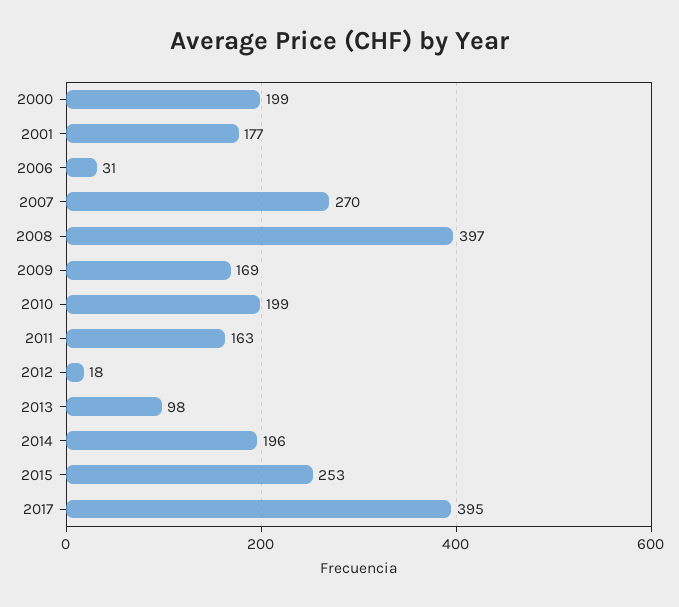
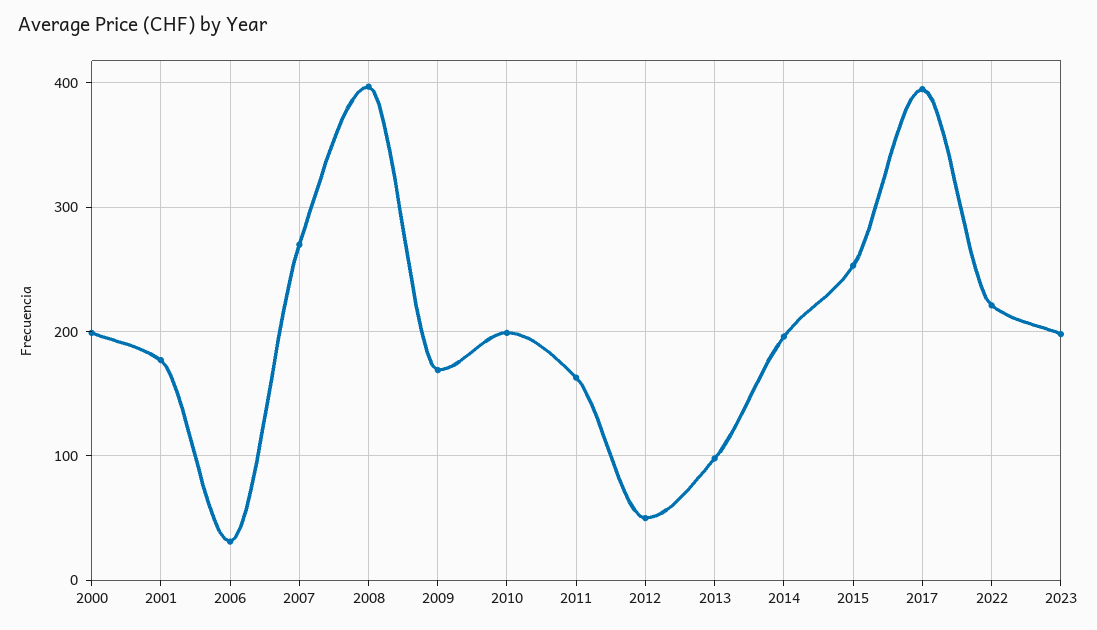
2012: 18 -> 50
2022: none -> 220
2023: none -> 200

